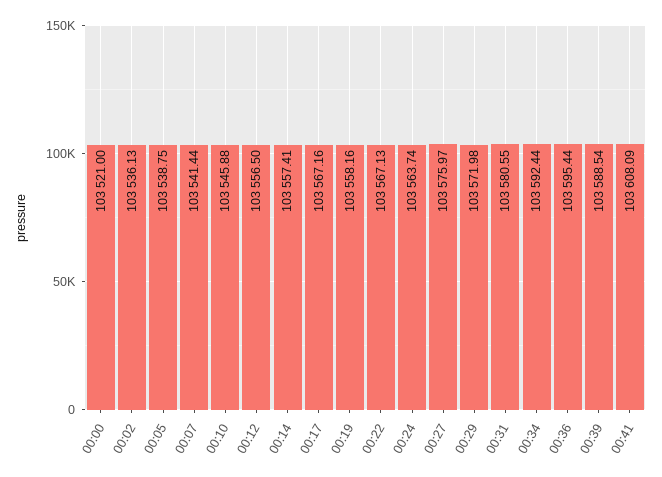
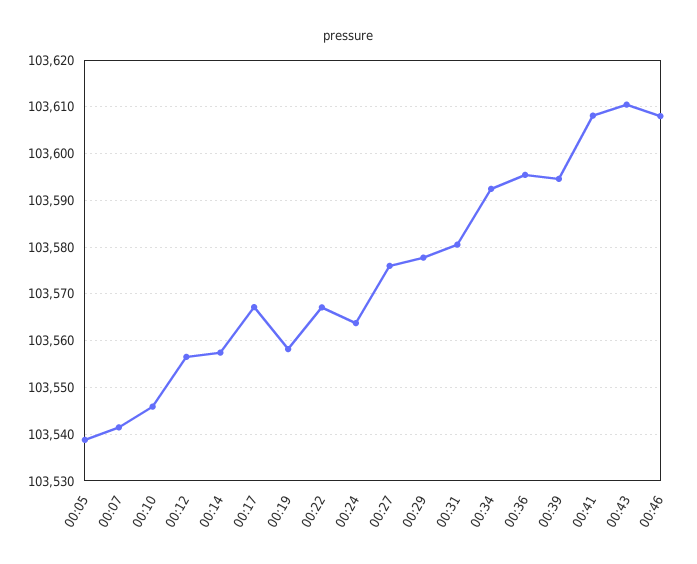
00:00: 103521 -> none
00:02: 103536.13 -> none
00:29: 103571.98 -> 103578
00:39: 103588.54 -> 103594
00:43: none -> 103610
00:46: none -> 103608

